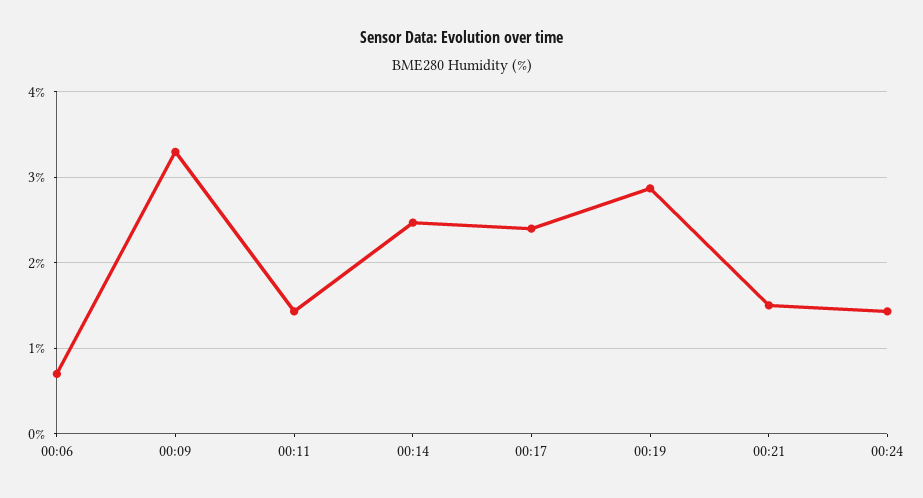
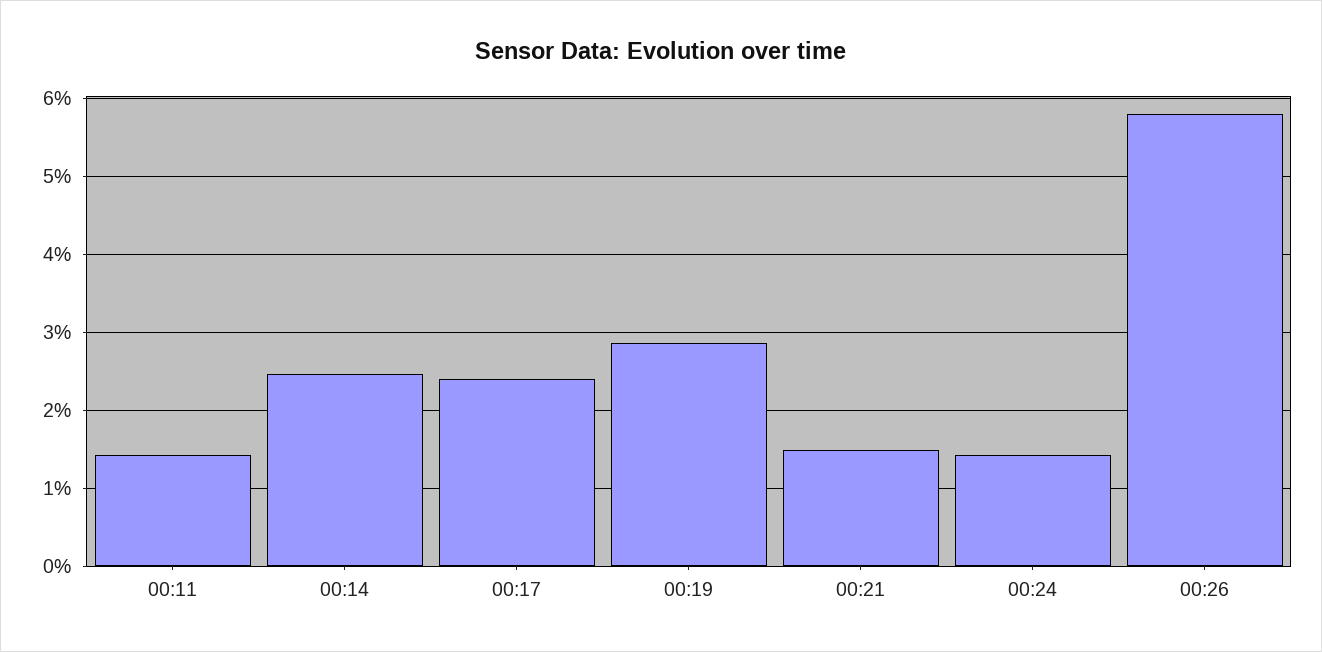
00:06: 0.7 -> none
00:09: 3.3 -> none
00:26: none -> 5.8

